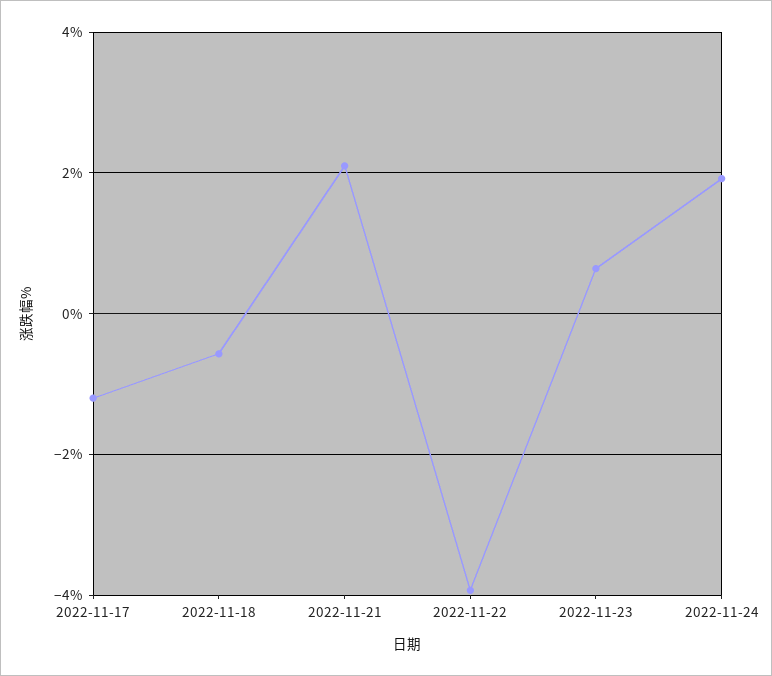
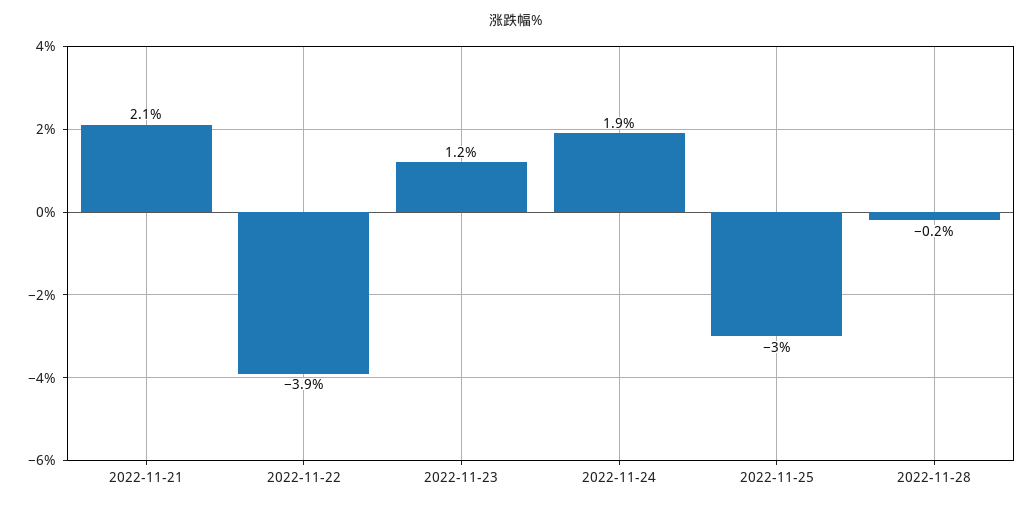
2022-11-17: -1.2 -> none
2022-11-18: -0.6 -> none
2022-11-23: 0.6 -> 1.2
2022-11-25: none -> -3
2022-11-28: none -> -0.2

